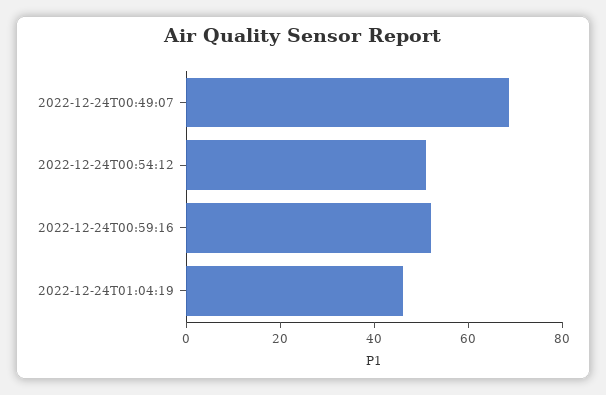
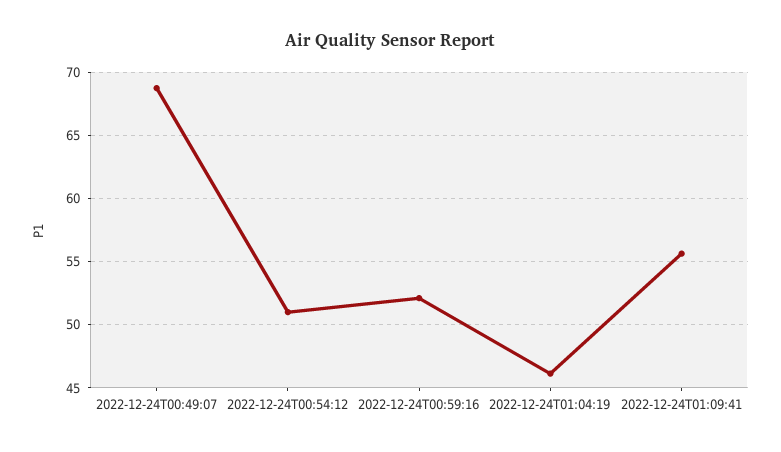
2022-12-24T01:09:41: none -> 55.5

